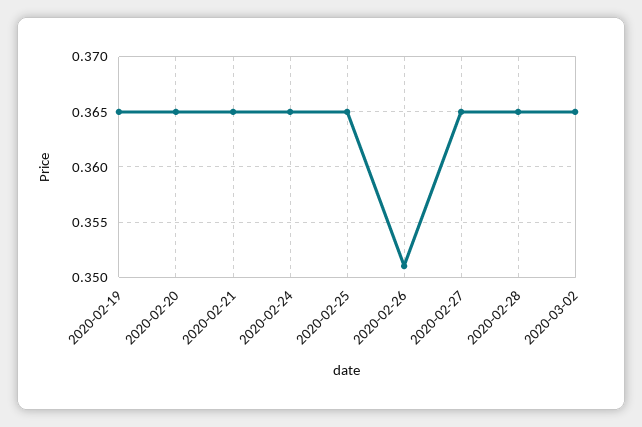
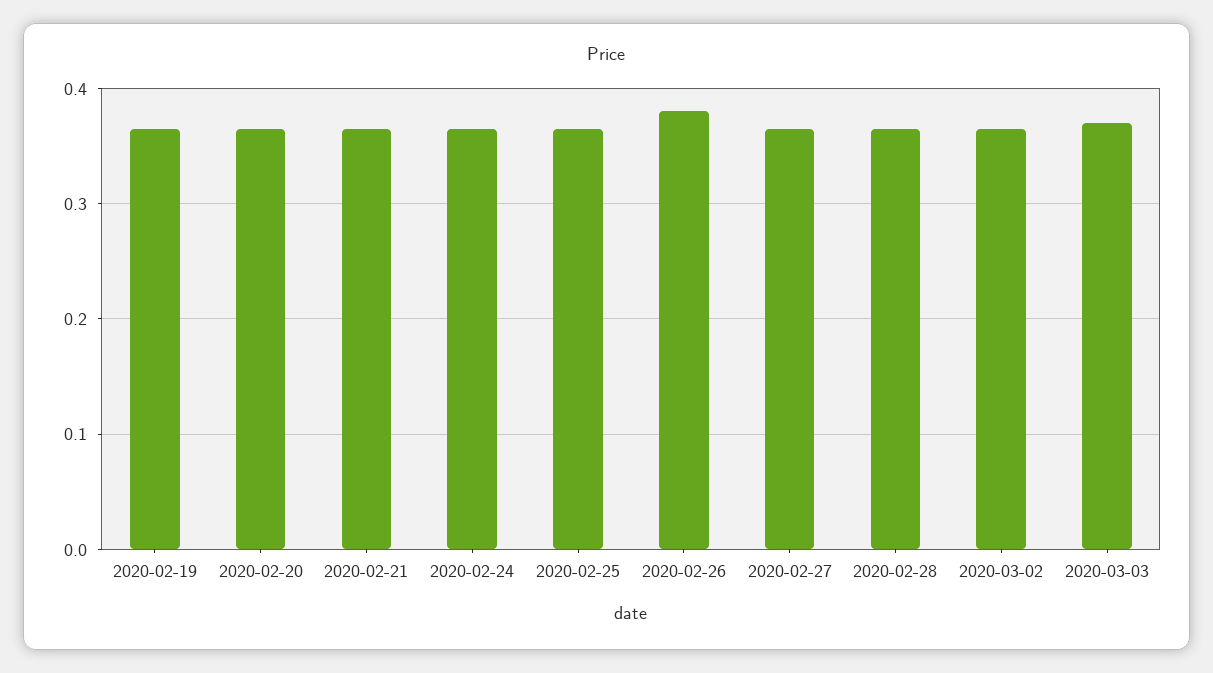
2020-02-26: 0.351 -> 0.38
2020-03-03: none -> 0.37

